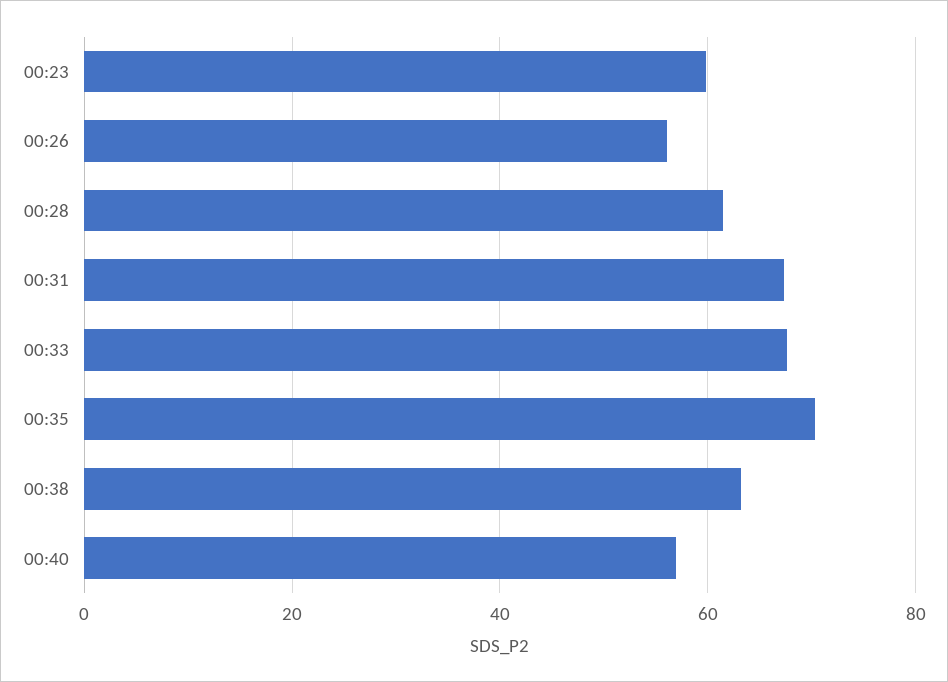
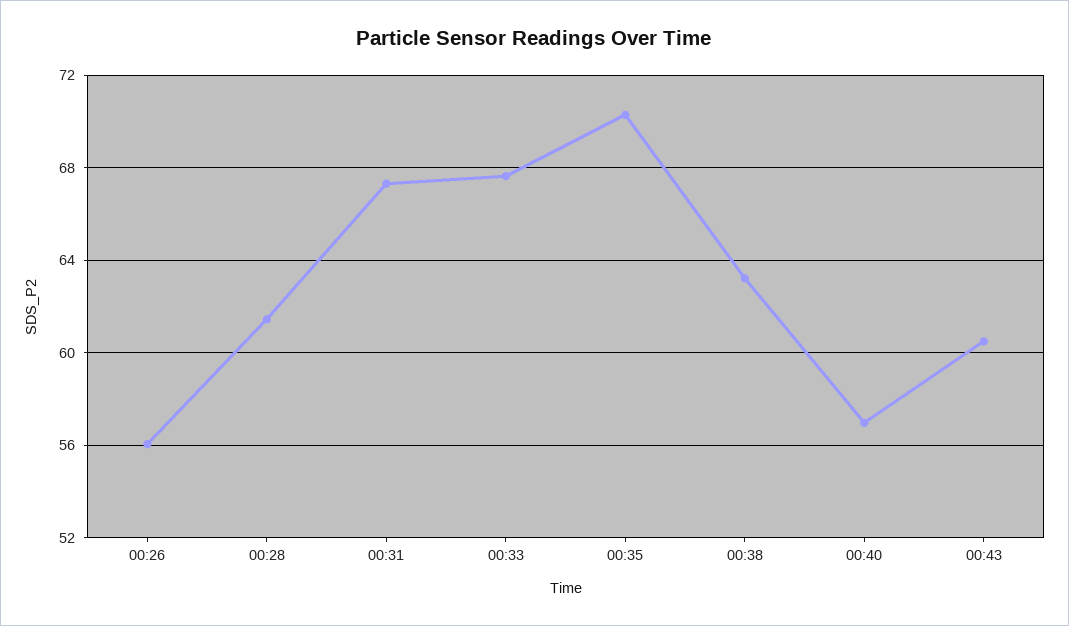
00:23: 60 -> none
00:43: none -> 60.5

